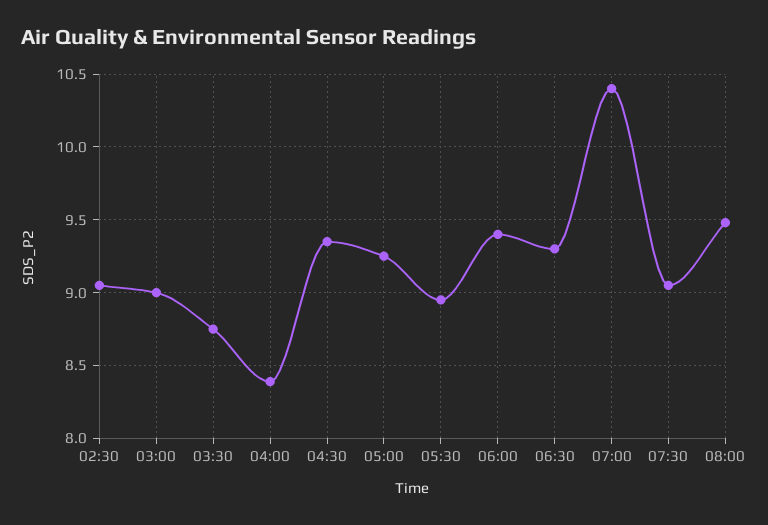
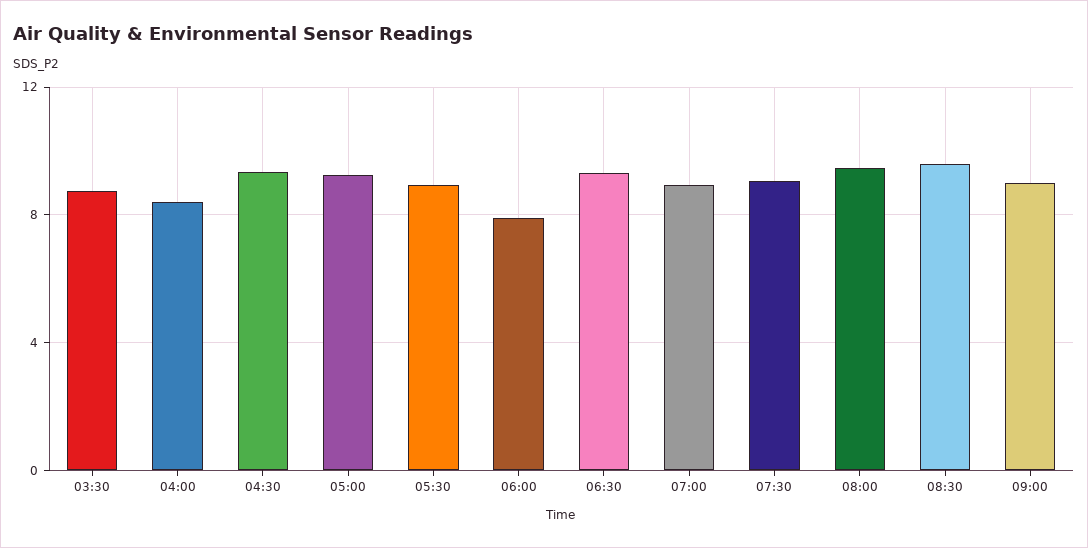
02:30: 9.05 -> none
03:00: 9 -> none
06:00: 9.4 -> 8
07:00: 10.4 -> 9
08:30: none -> 9.5
09:00: none -> 9

